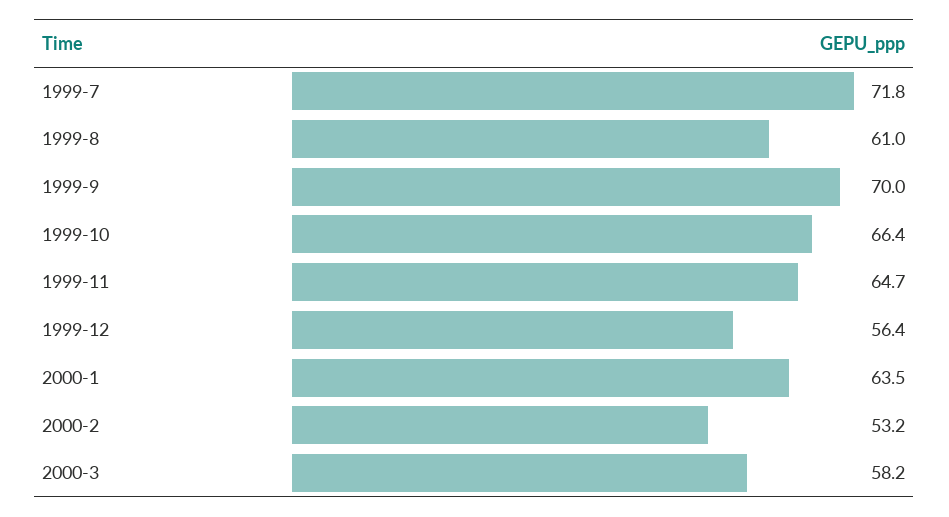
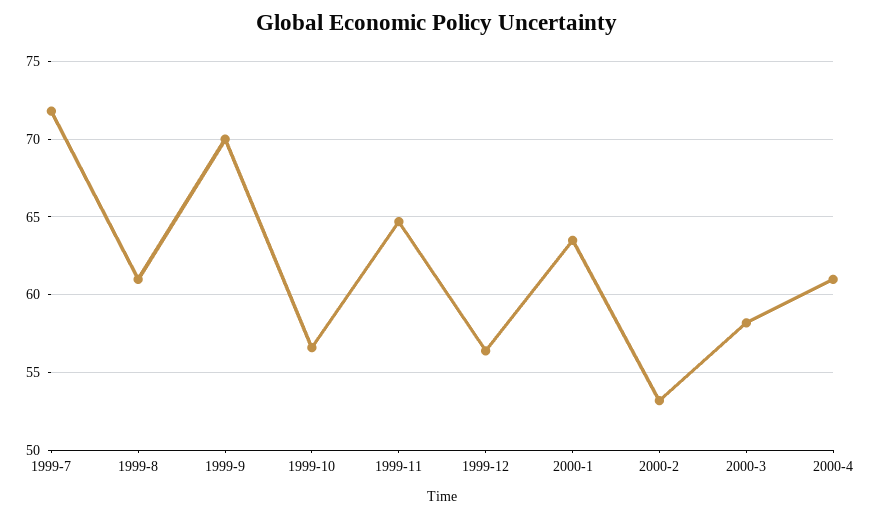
1999-10: 66.4 -> 56.5
2000-4: none -> 61

